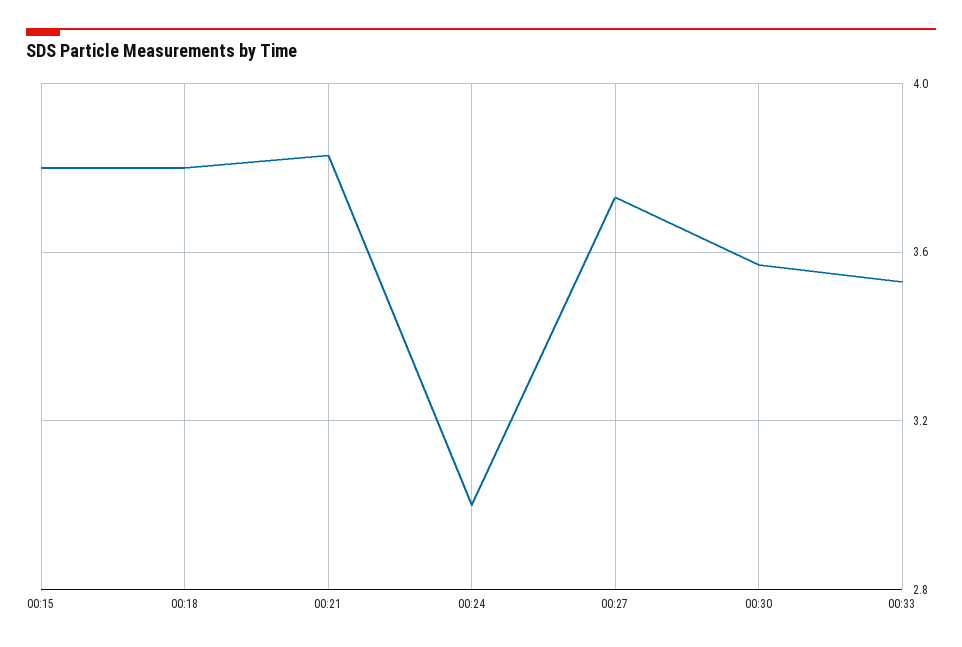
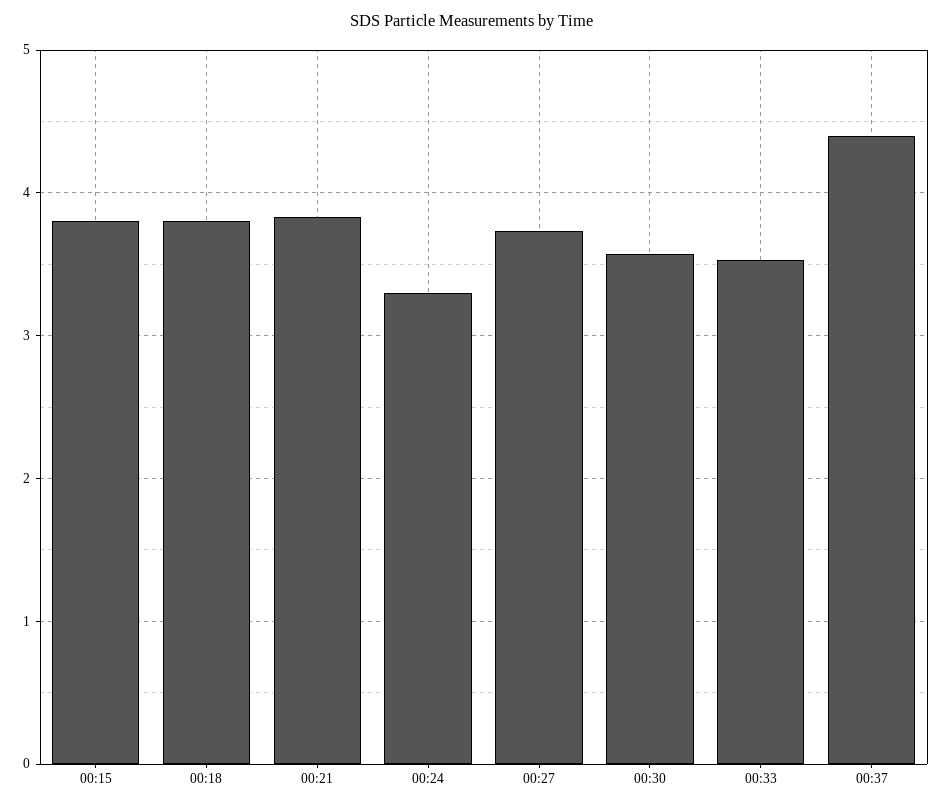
00:24: 3 -> 3.3
00:37: none -> 4.4

